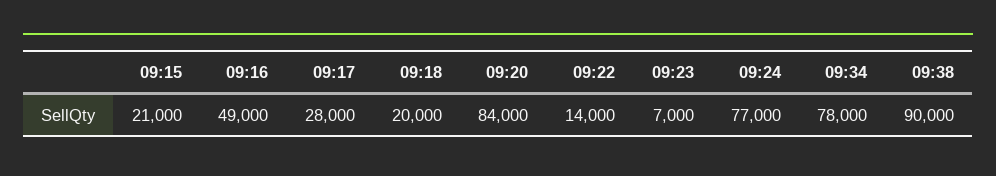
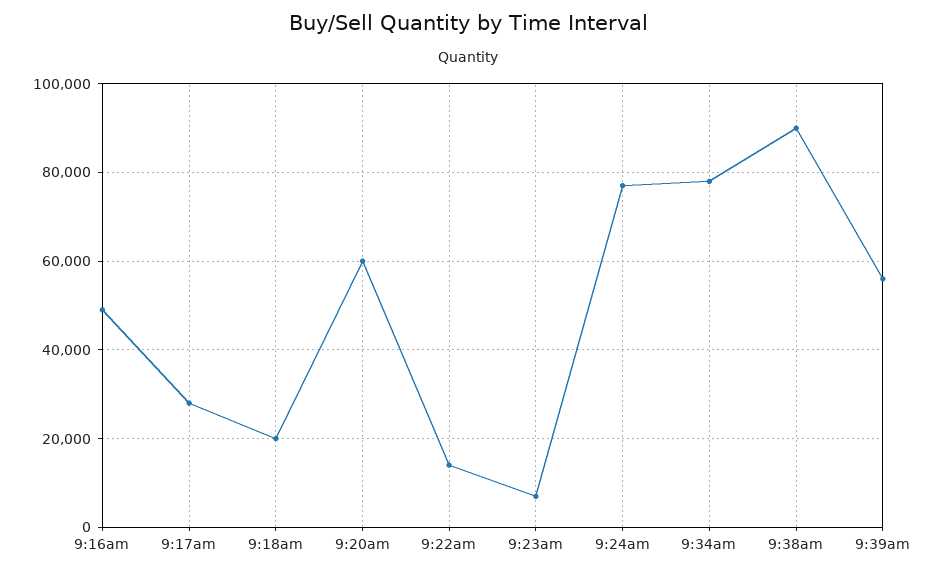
09:15: 21000 -> none
09:20: 84000 -> 60000
9:39am: none -> 56000

